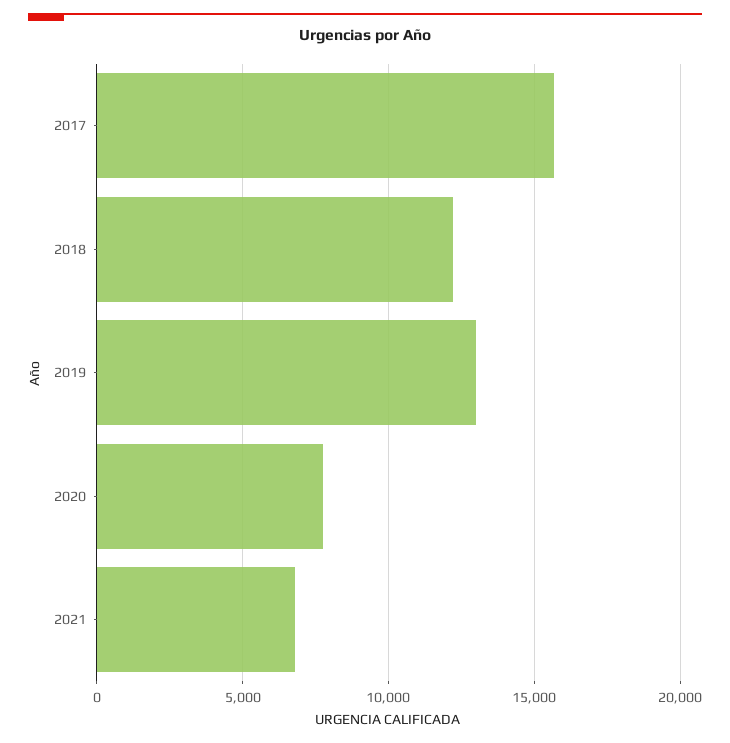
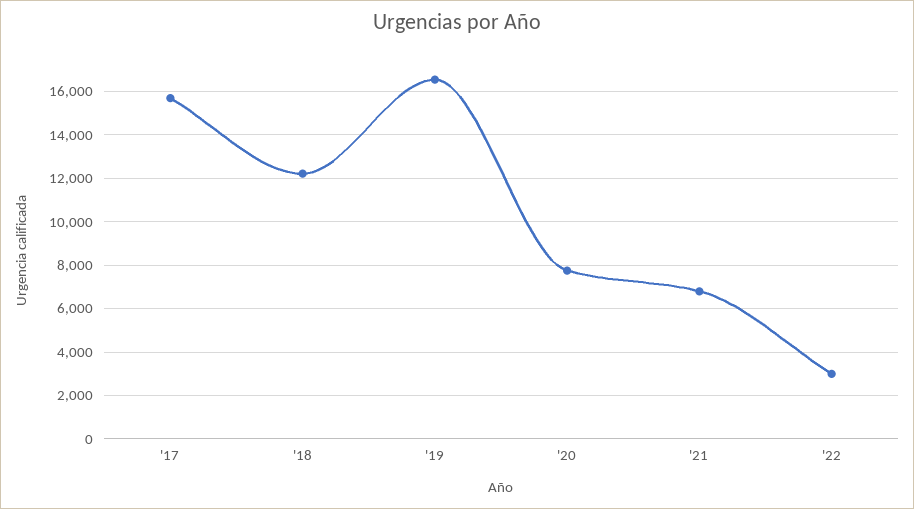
2019: 13000 -> 16500
'22: none -> 3000

